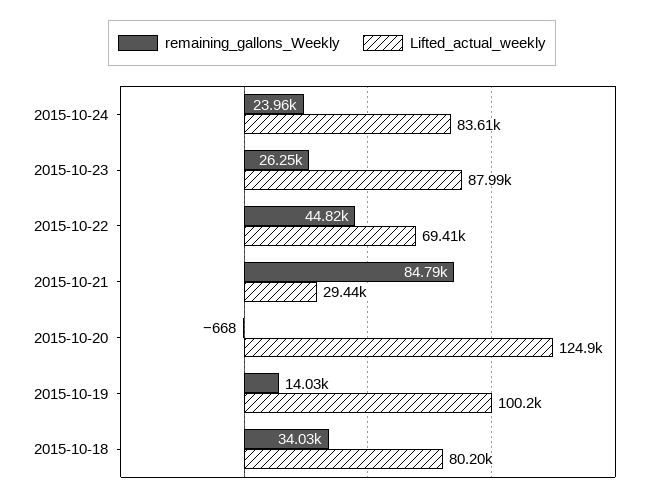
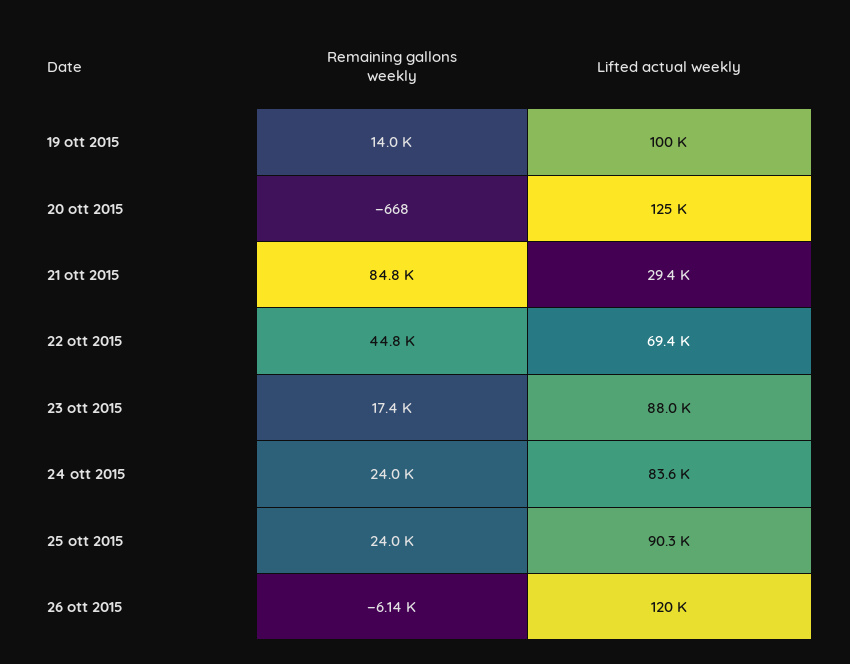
remaining_gallons_Weekly, 2015-10-23: 26250 -> 17400
remaining_gallons_Weekly, 2015-10-18: 34030 -> none
Lifted_actual_weekly, 2015-10-18: 80200 -> none
remaining_gallons_Weekly, 25 ott 2015: none -> 24000
Lifted_actual_weekly, 25 ott 2015: none -> 90300
remaining_gallons_Weekly, 26 ott 2015: none -> -6140
Lifted_actual_weekly, 26 ott 2015: none -> 120000

